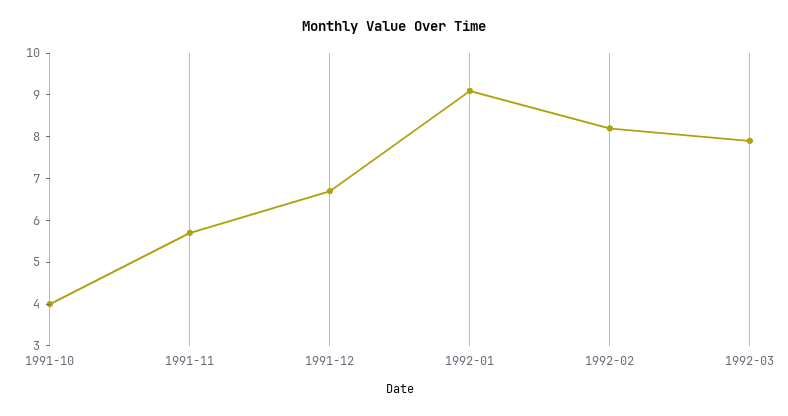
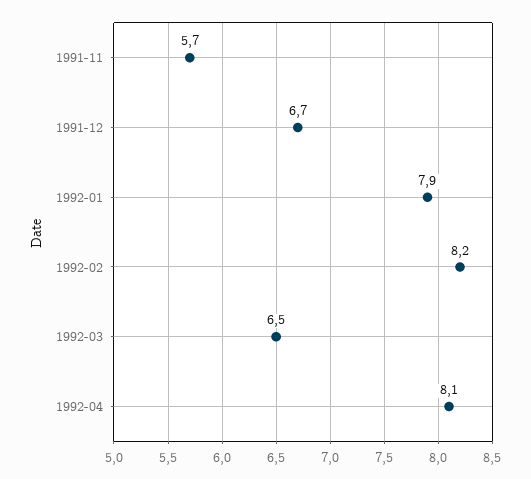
1991-10: 4 -> none
1992-01: 9 -> 7.9
1992-03: 8 -> 6.5
1992-04: none -> 8.1

